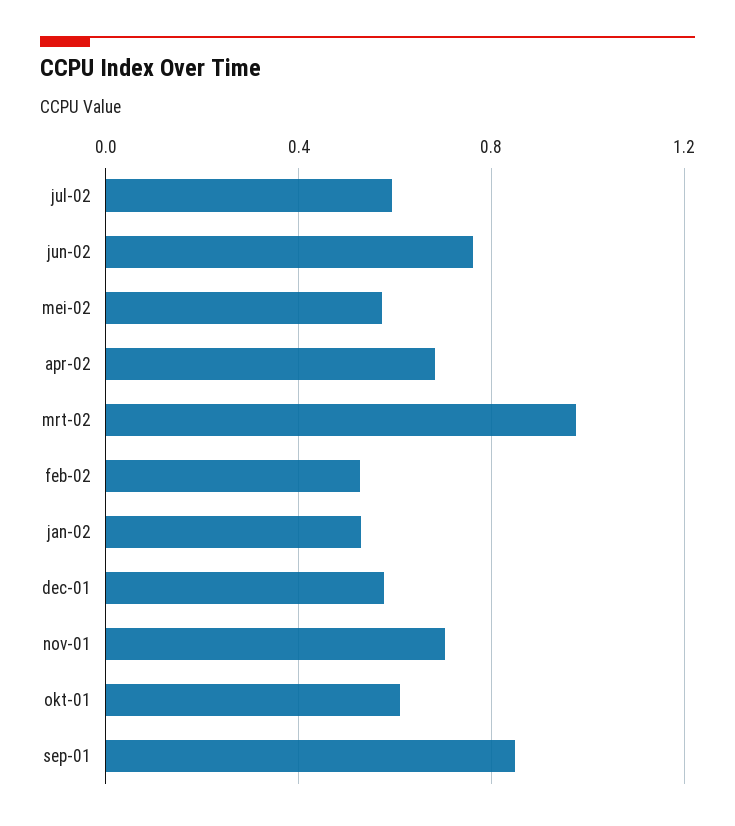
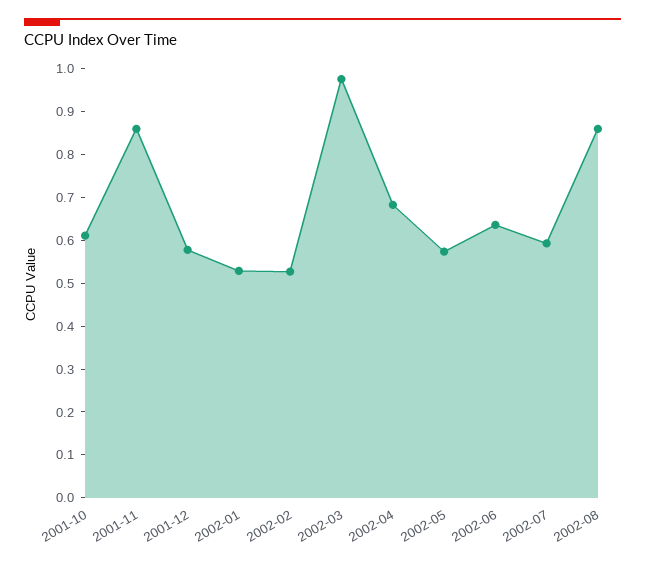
jun-02: 0.75 -> 0.64
nov-01: 0.7 -> 0.86
sep-01: 0.85 -> none
2002-08: none -> 0.86

